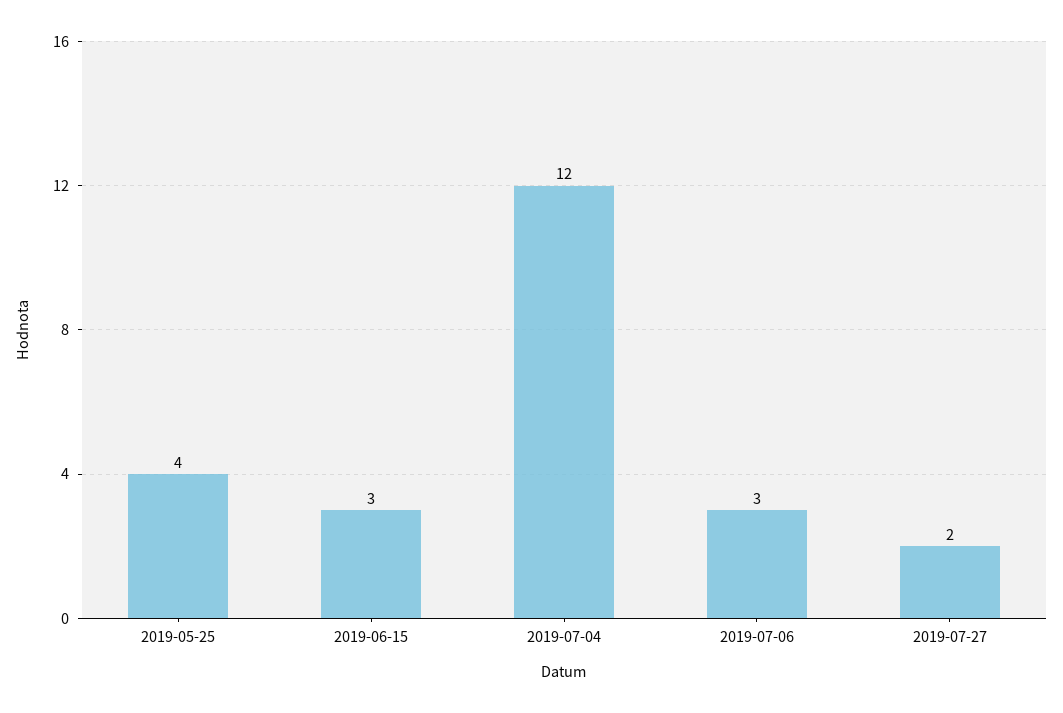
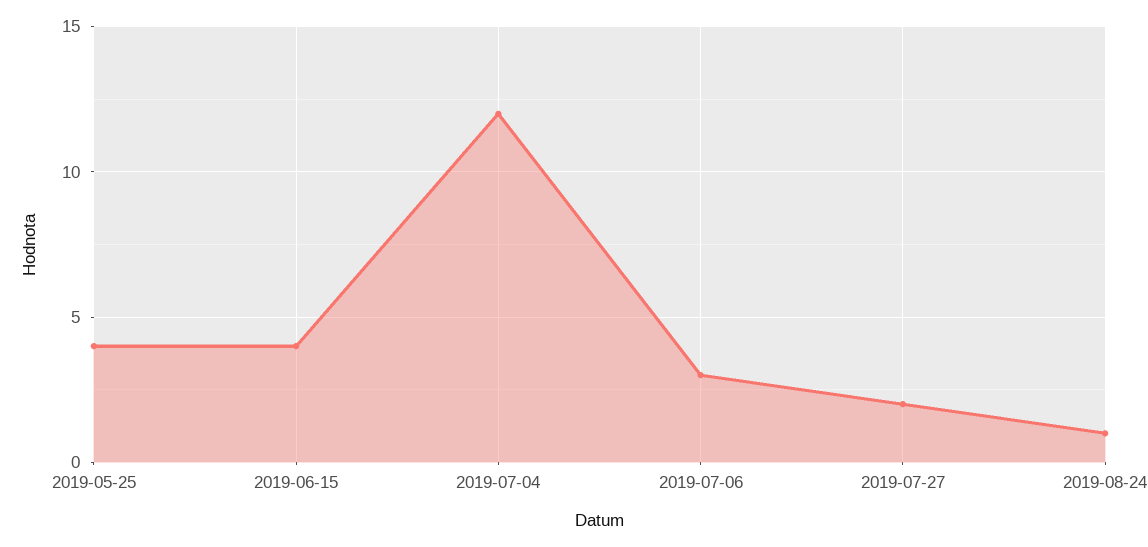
2019-06-15: 3 -> 4
2019-08-24: none -> 1

